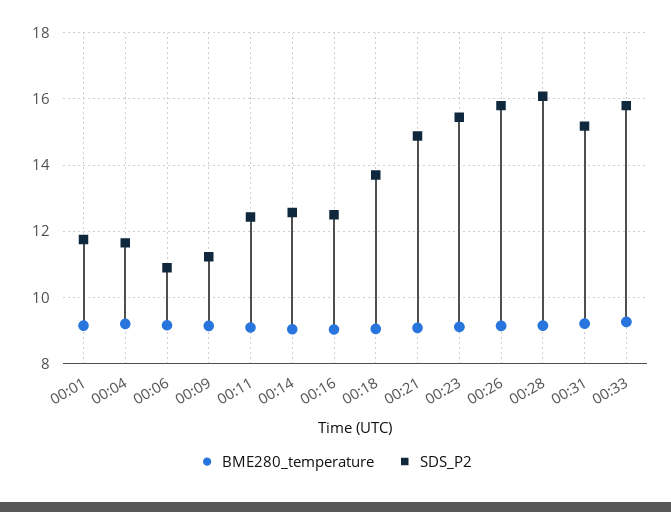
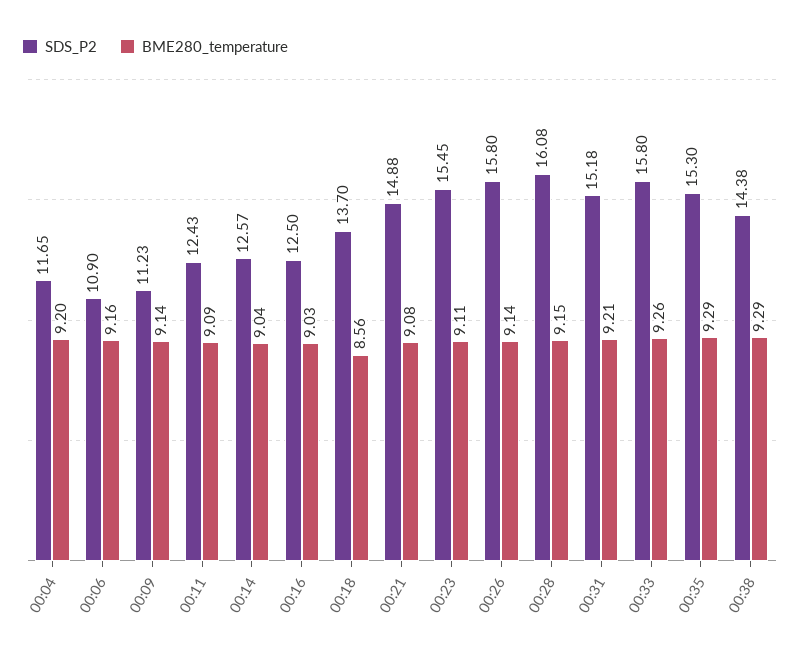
BME280_temperature, 00:01: 9.2 -> none
SDS_P2, 00:01: 11.8 -> none
BME280_temperature, 00:18: 9 -> 8.56
SDS_P2, 00:35: none -> 15.3
BME280_temperature, 00:35: none -> 9.29
SDS_P2, 00:38: none -> 14.38
BME280_temperature, 00:38: none -> 9.29

